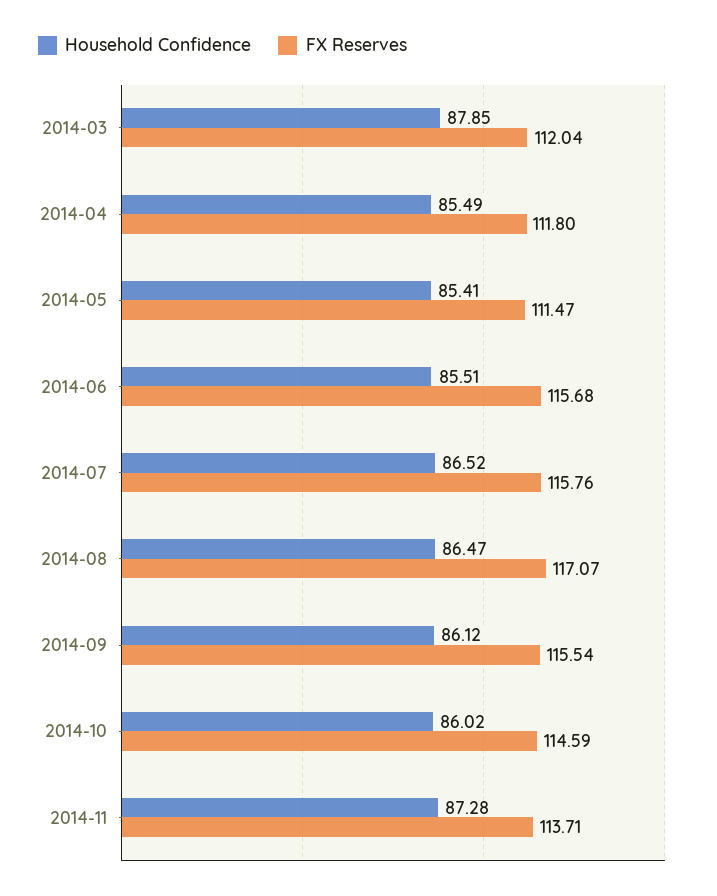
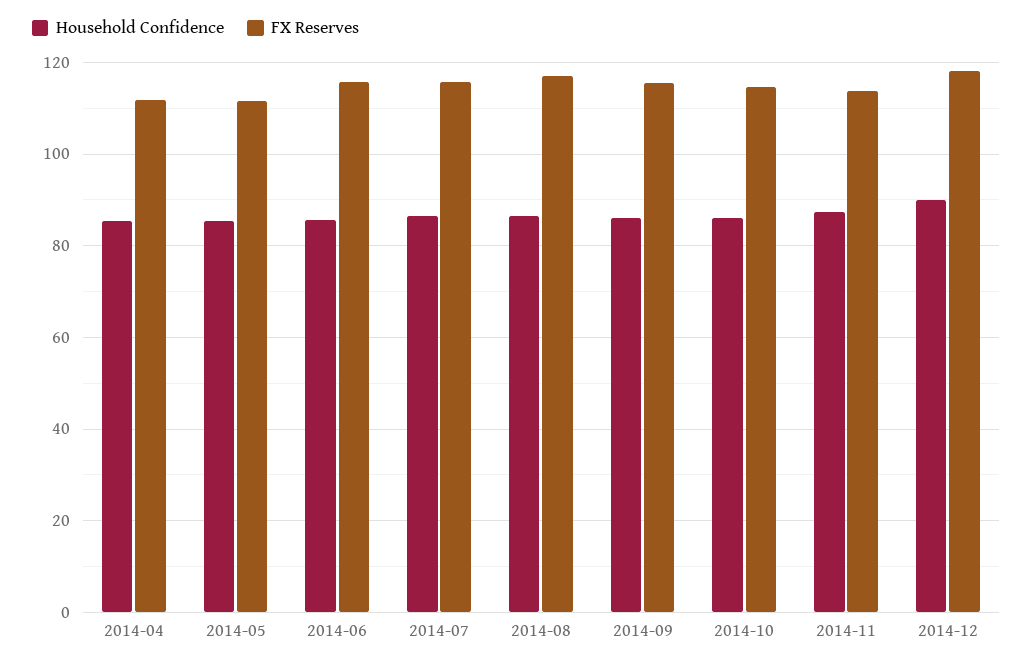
Household Confidence, 2014-03: 87.85 -> none
FX Reserves, 2014-03: 112.04 -> none
Household Confidence, 2014-12: none -> 90
FX Reserves, 2014-12: none -> 118

